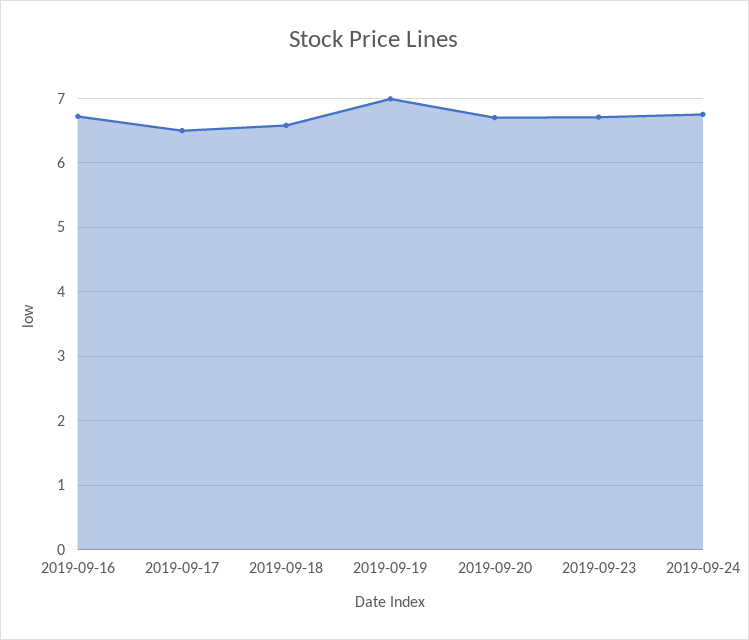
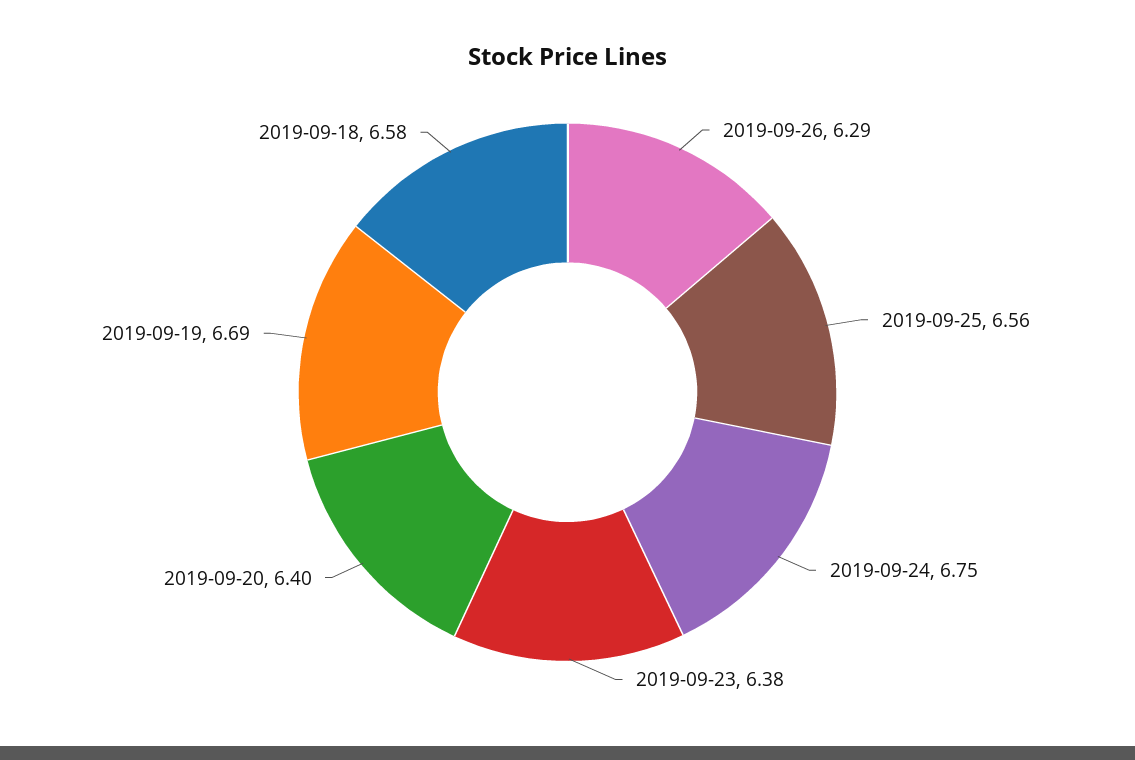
2019-09-16: 6.7 -> none
2019-09-17: 6.5 -> none
2019-09-19: 7 -> 6.69
2019-09-20: 6.7 -> 6.4
2019-09-23: 6.7 -> 6.38
2019-09-26: none -> 6.29
2019-09-25: none -> 6.56

